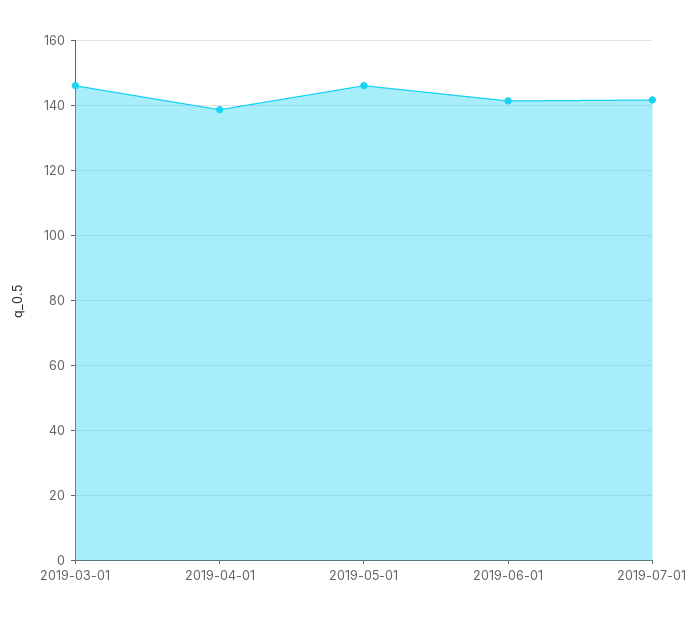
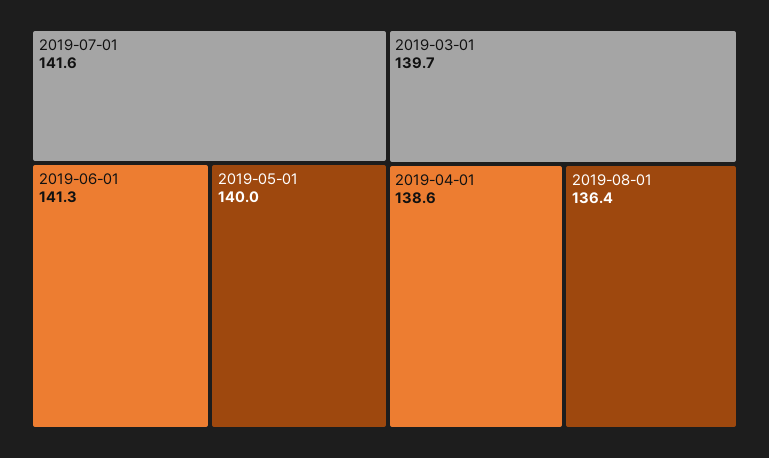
2019-03-01: 146 -> 139.7
2019-05-01: 146 -> 140
2019-08-01: none -> 136.4

